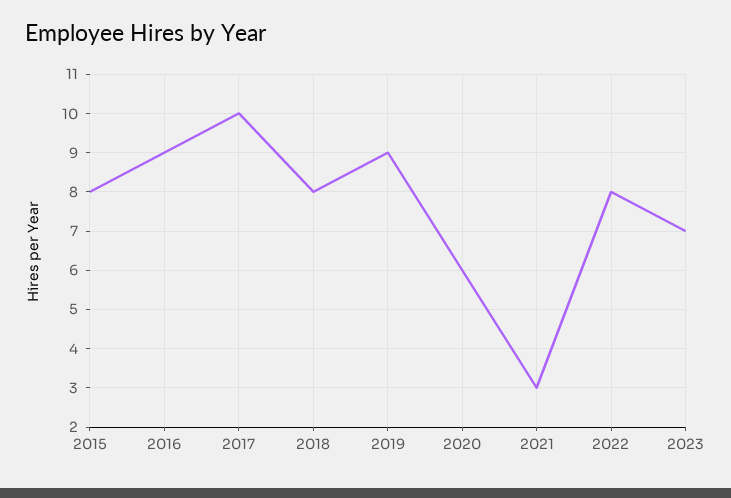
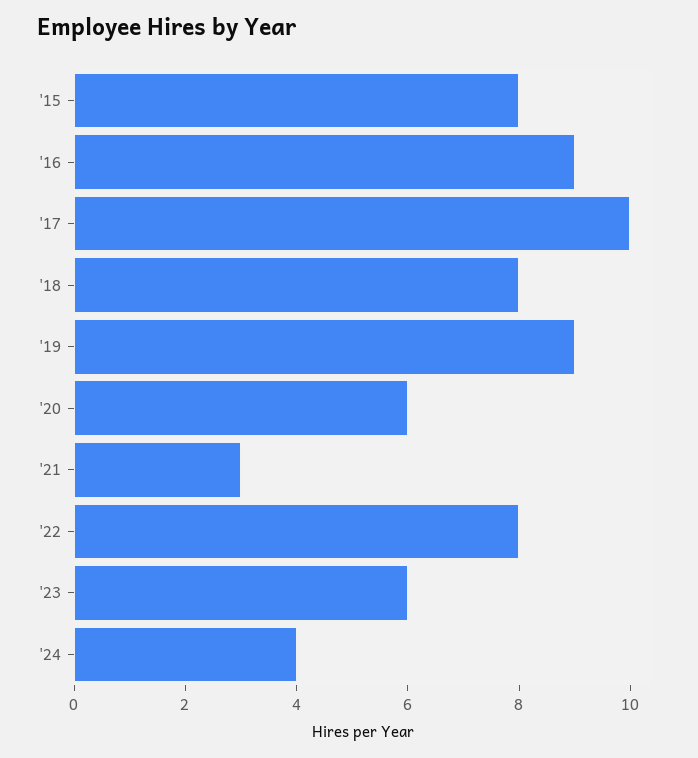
2023: 7 -> 6
'24: none -> 4

